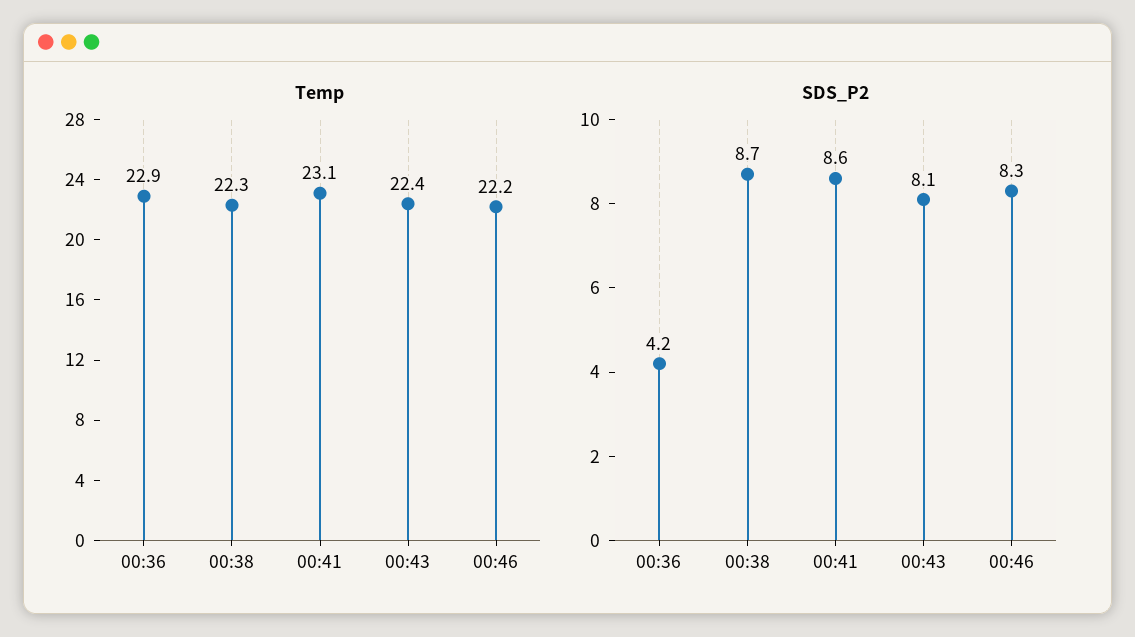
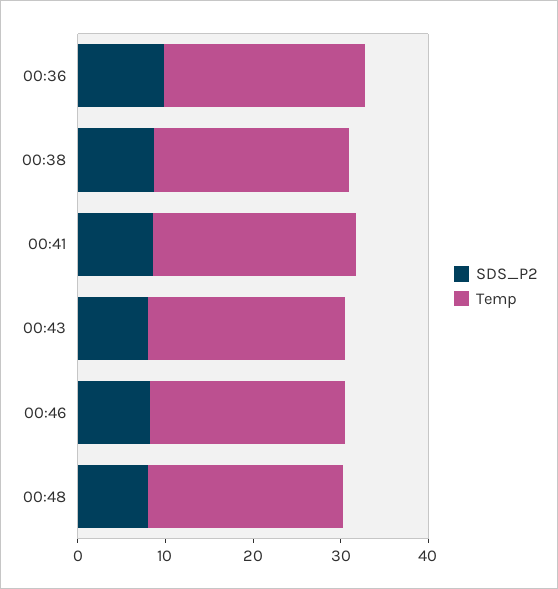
SDS_P2, 00:36: 4.2 -> 10
SDS_P2, 00:48: none -> 8
Temp, 00:48: none -> 22

